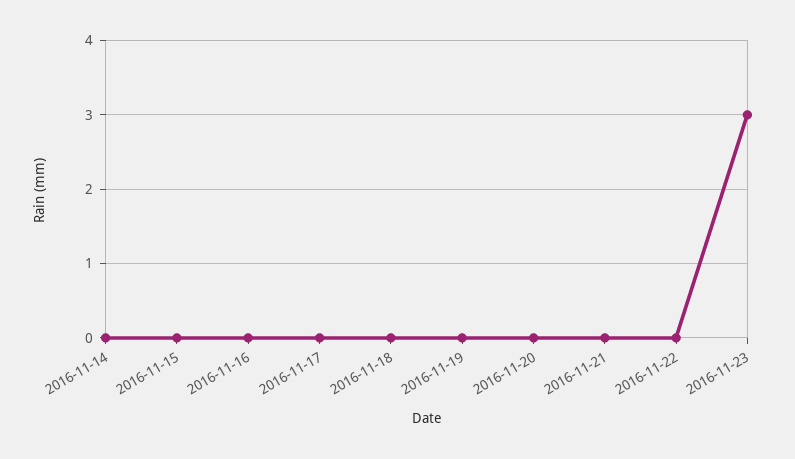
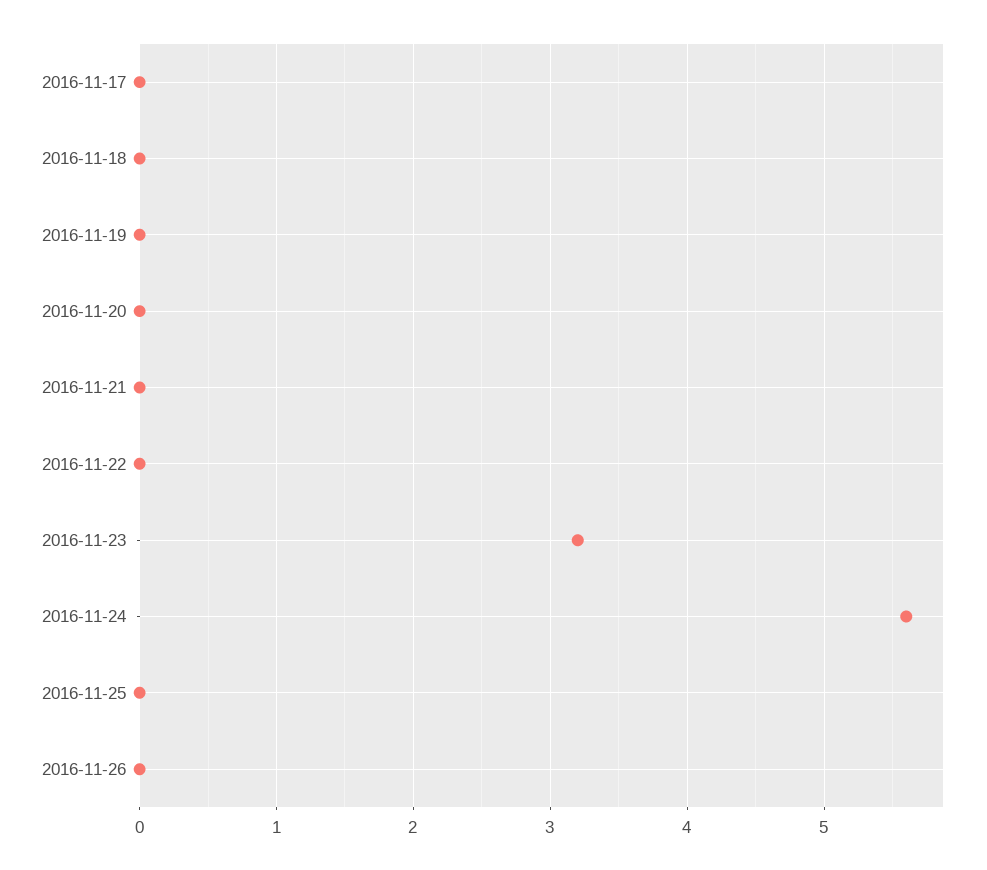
2016-11-14: 0 -> none
2016-11-15: 0 -> none
2016-11-16: 0 -> none
2016-11-23: 3 -> 3.2
2016-11-24: none -> 5.6
2016-11-25: none -> 0
2016-11-26: none -> 0

